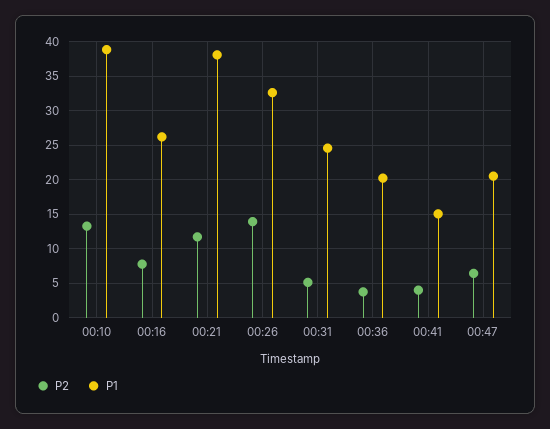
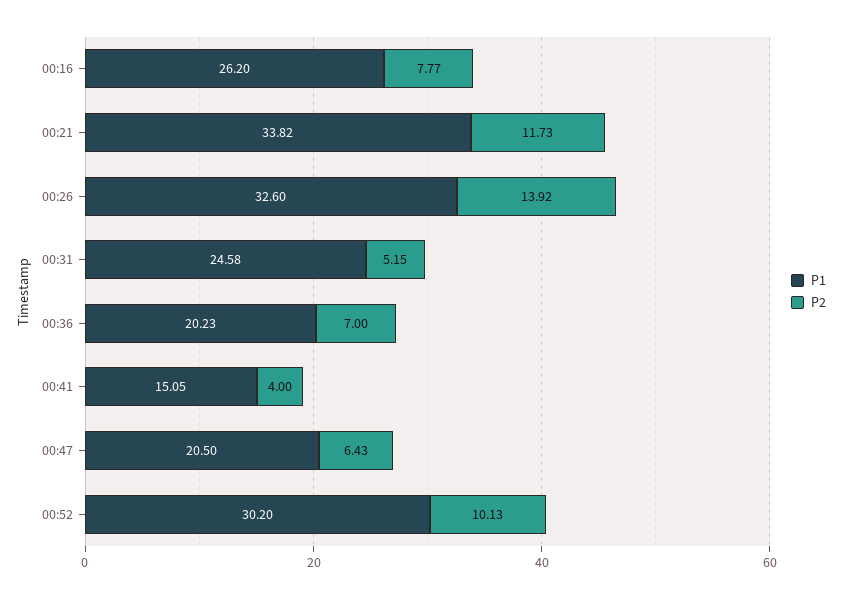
P2, 00:10: 13 -> none
P1, 00:10: 39 -> none
P1, 00:21: 38 -> 33.82
P2, 00:36: 4 -> 7
P1, 00:52: none -> 30.2
P2, 00:52: none -> 10.13

